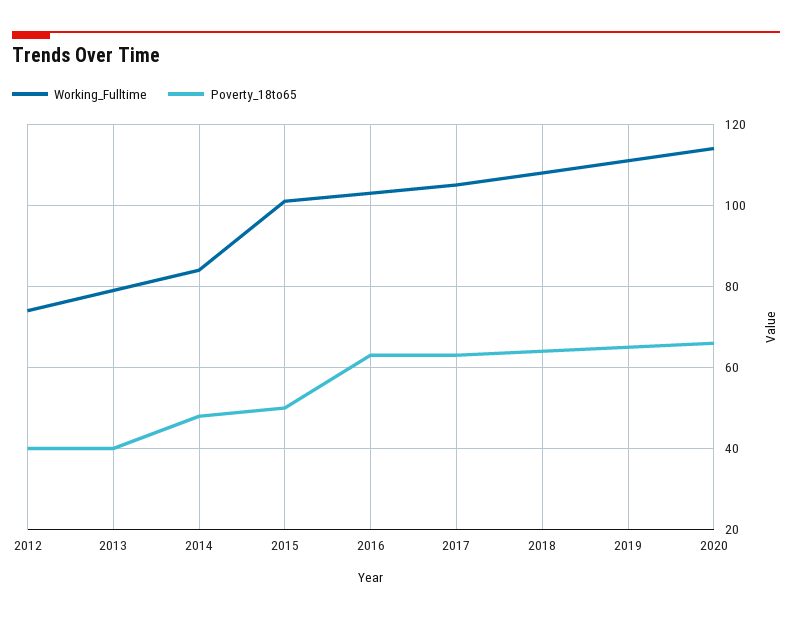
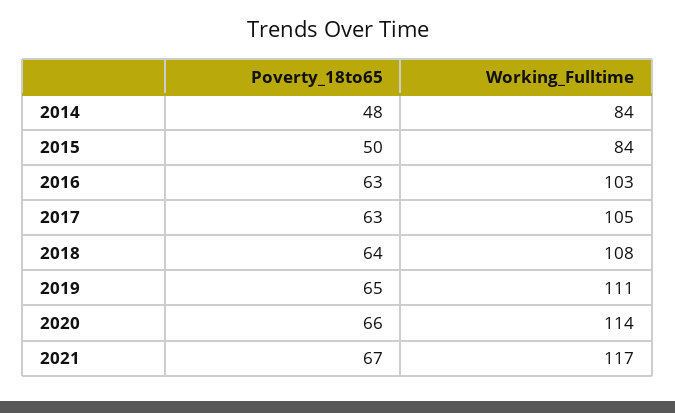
Working_Fulltime, 2012: 75 -> none
Poverty_18to65, 2012: 40 -> none
Working_Fulltime, 2013: 80 -> none
Poverty_18to65, 2013: 40 -> none
Working_Fulltime, 2015: 100 -> 84
Poverty_18to65, 2021: none -> 67
Working_Fulltime, 2021: none -> 117

